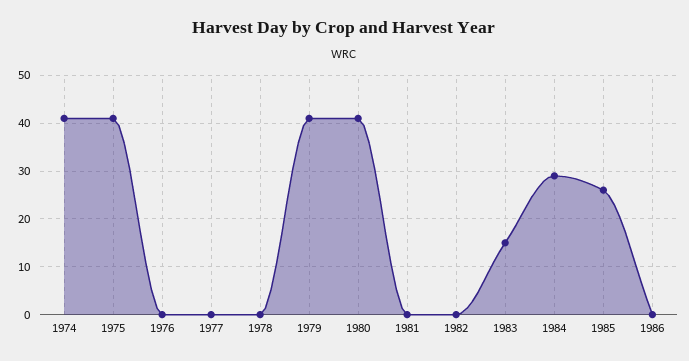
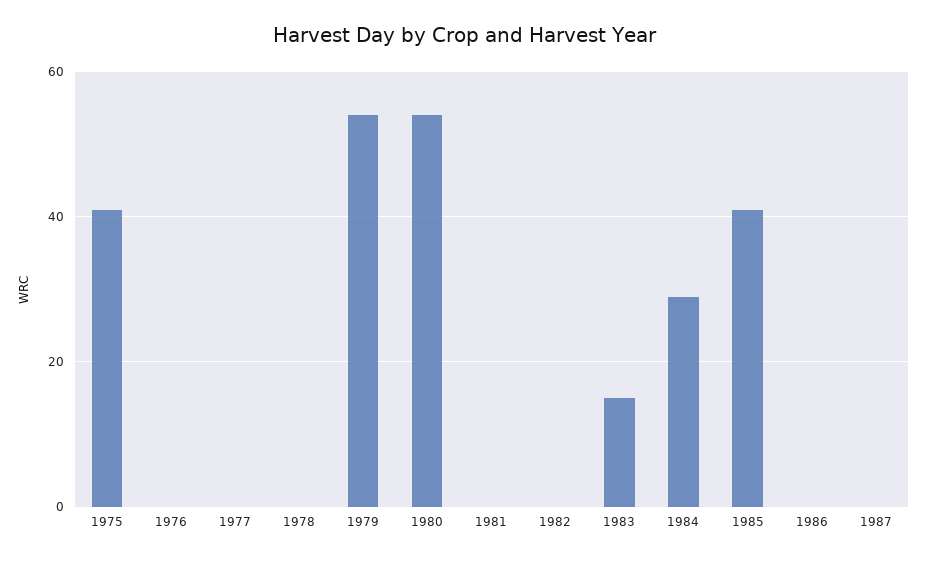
1974: 40 -> none
1979: 40 -> 55
1980: 40 -> 55
1985: 25 -> 40
1987: none -> 0

